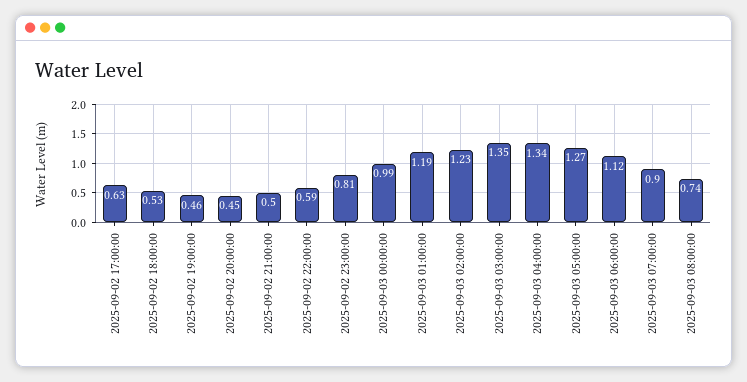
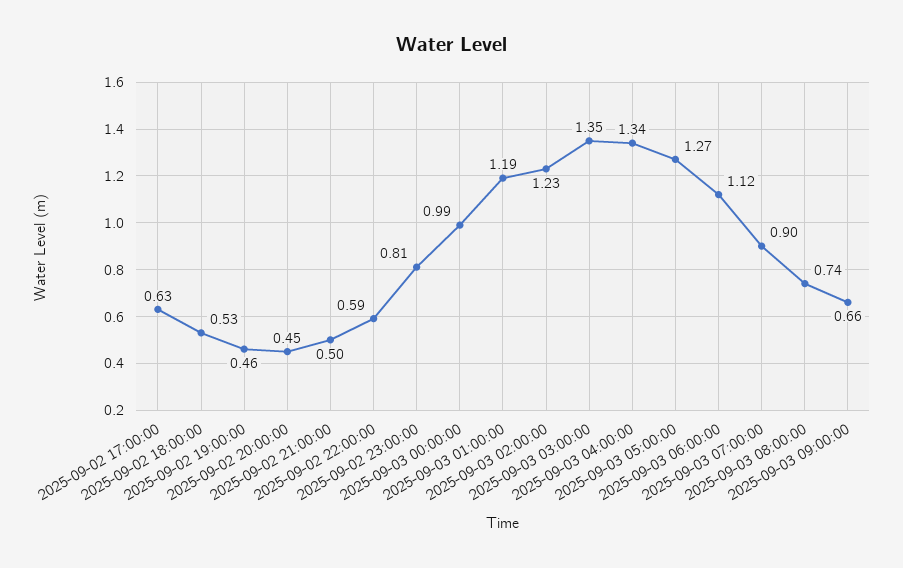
2025-09-03 09:00:00: none -> 0.66

